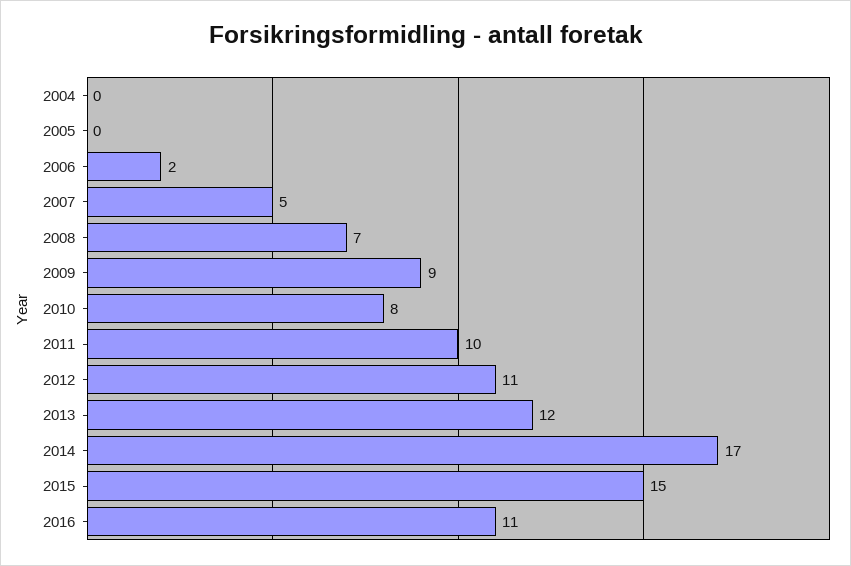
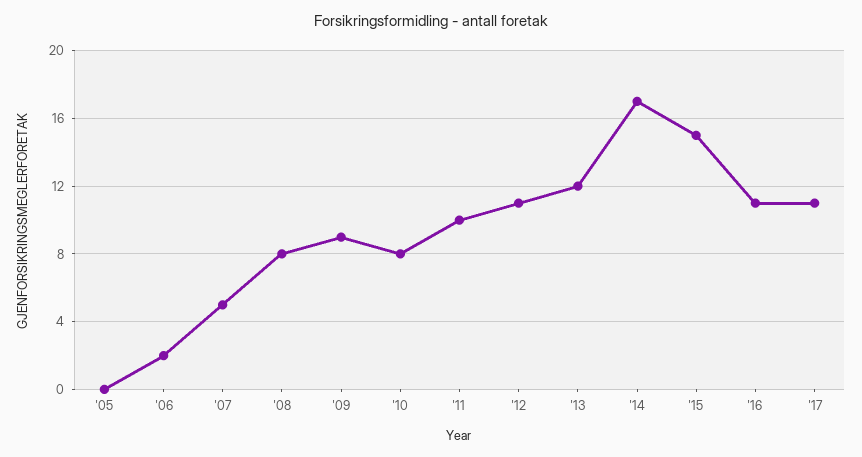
2004: 0 -> none
2008: 7 -> 8
'17: none -> 11

